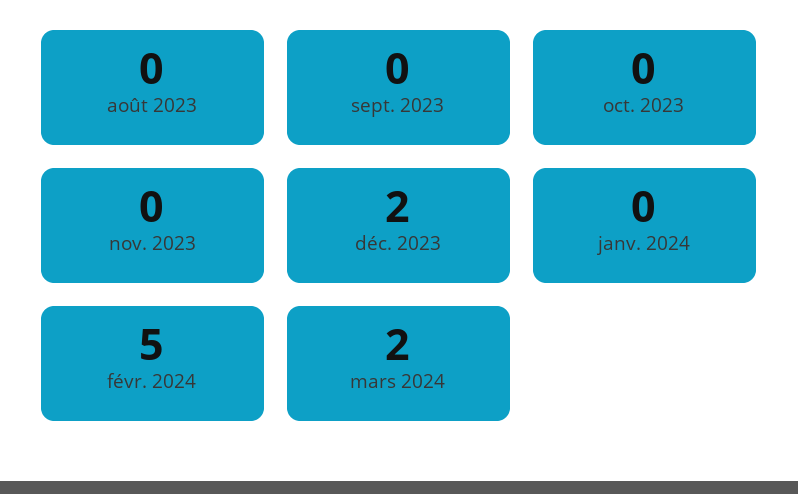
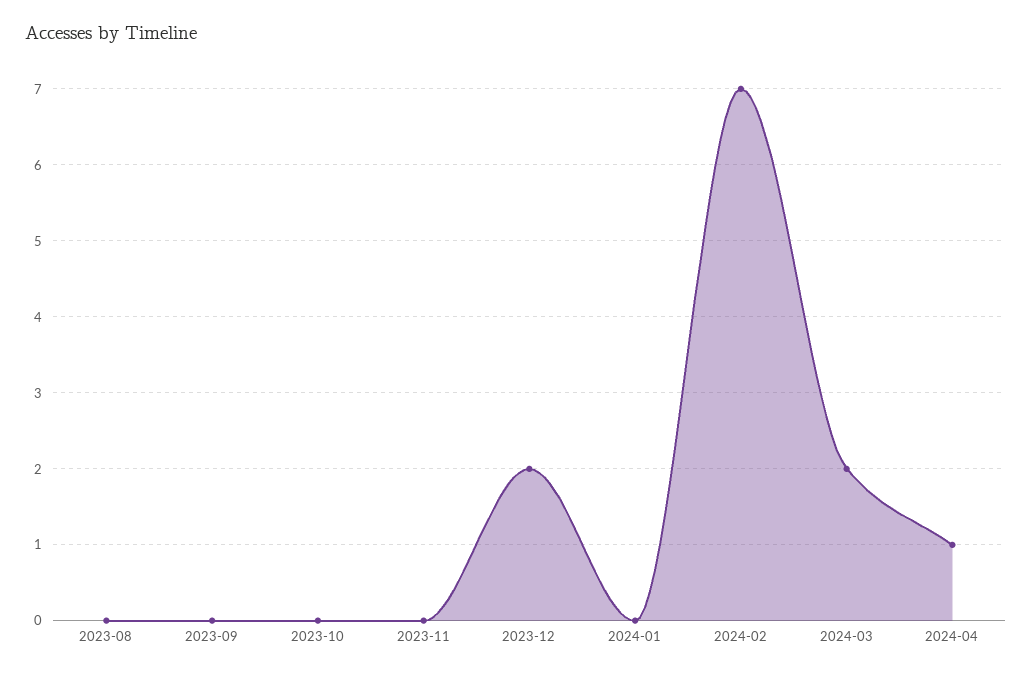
févr. 2024: 5 -> 7
2024-04: none -> 1

